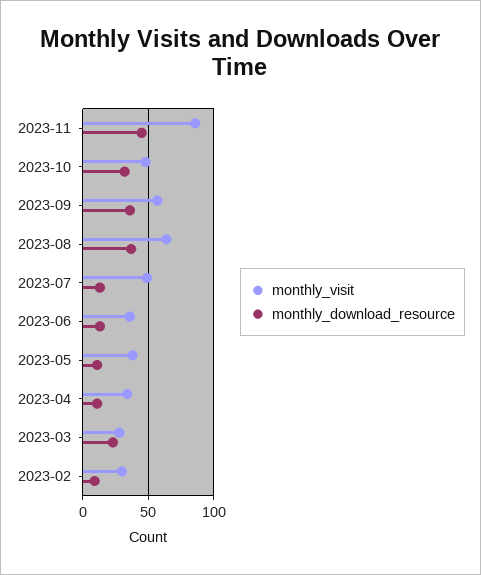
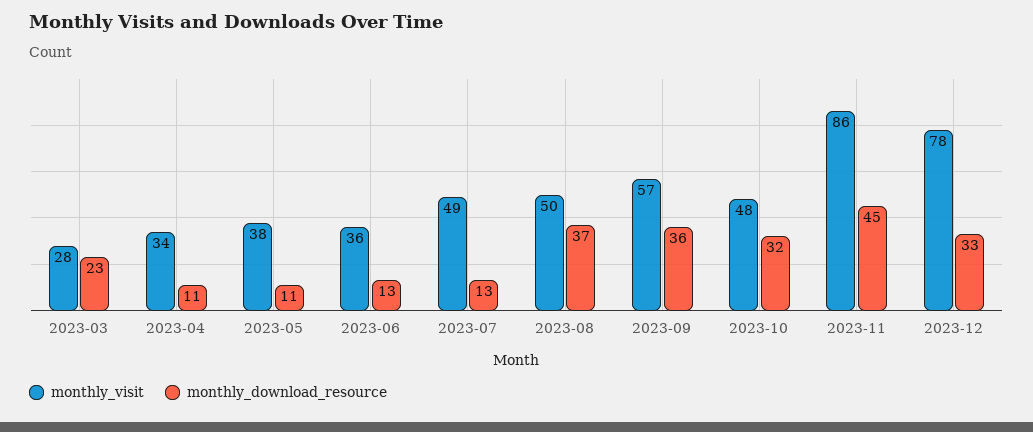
monthly_visit, 2023-08: 65 -> 50
monthly_visit, 2023-02: 30 -> none
monthly_download_resource, 2023-02: 10 -> none
monthly_visit, 2023-12: none -> 78
monthly_download_resource, 2023-12: none -> 33

